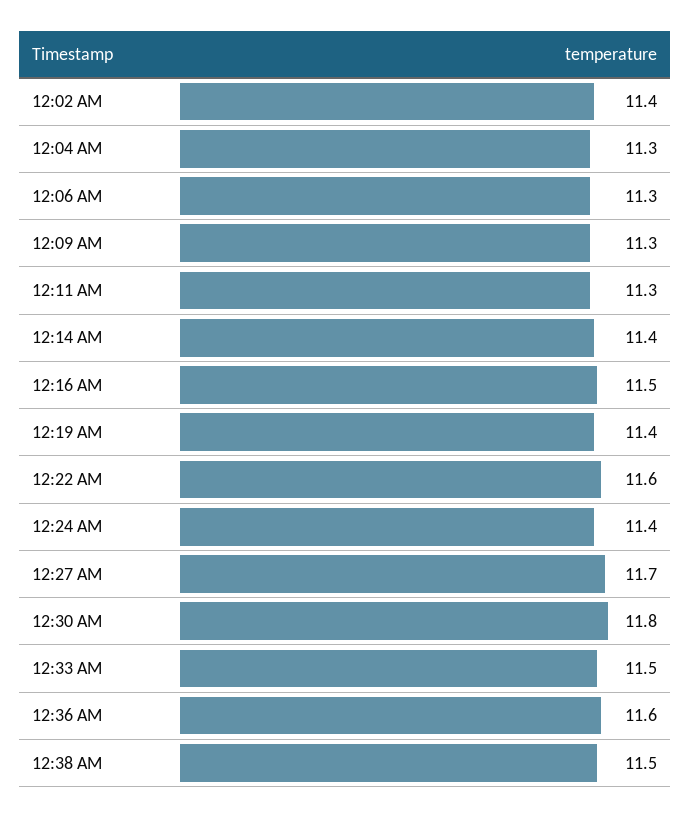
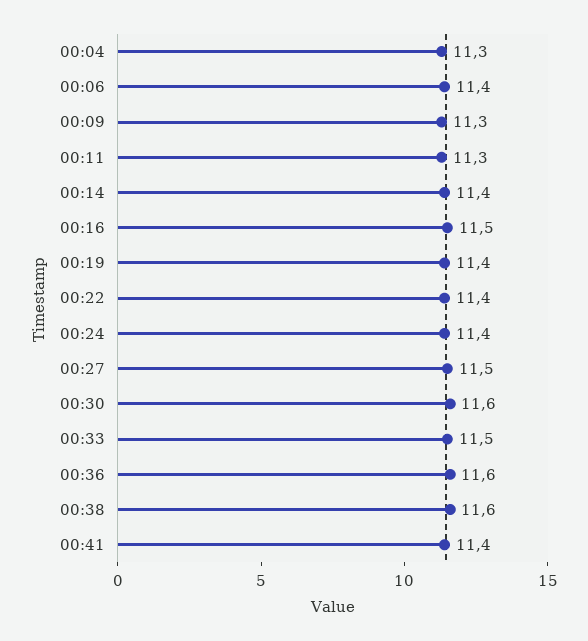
12:02 AM: 11.4 -> none
12:06 AM: 11.3 -> 11.4
12:22 AM: 11.6 -> 11.4
12:27 AM: 11.7 -> 11.5
12:30 AM: 11.8 -> 11.6
12:38 AM: 11.5 -> 11.6
00:41: none -> 11.4

